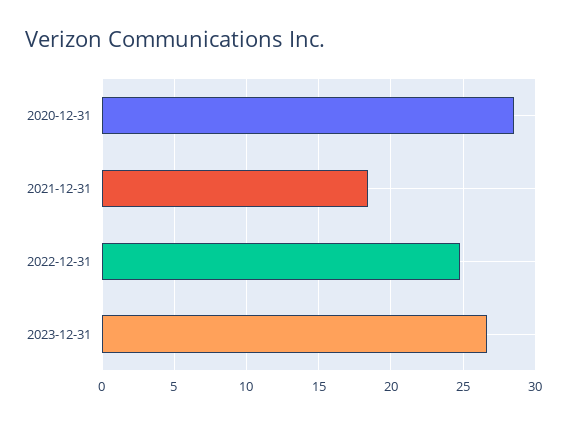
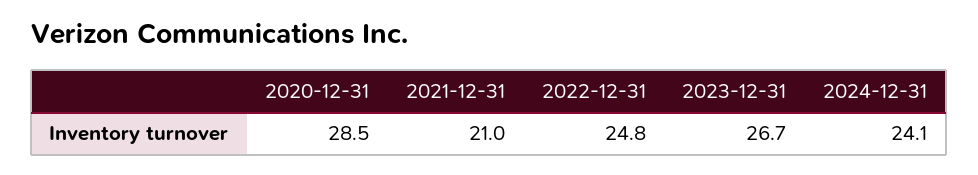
2021-12-31: 18.5 -> 21
2024-12-31: none -> 24.1

